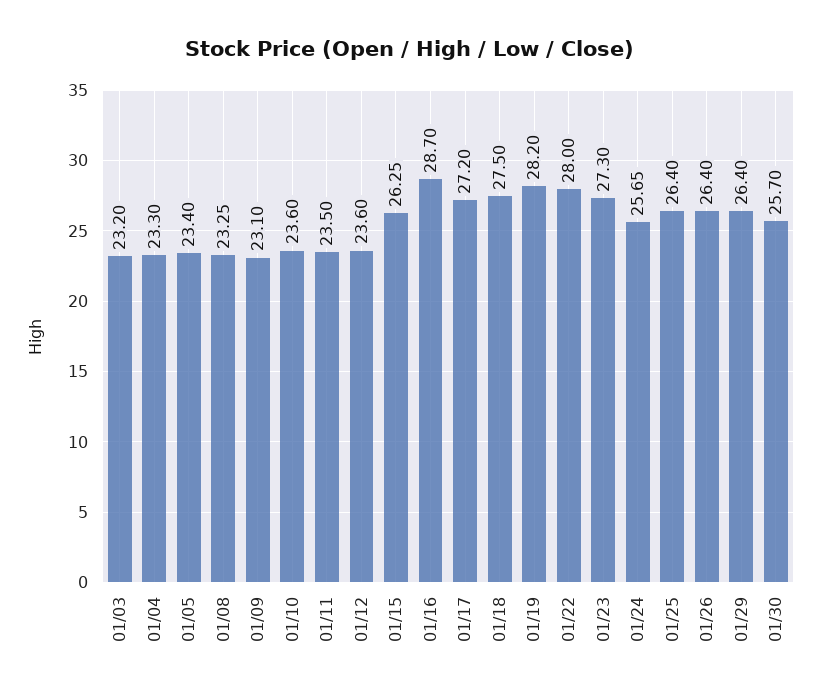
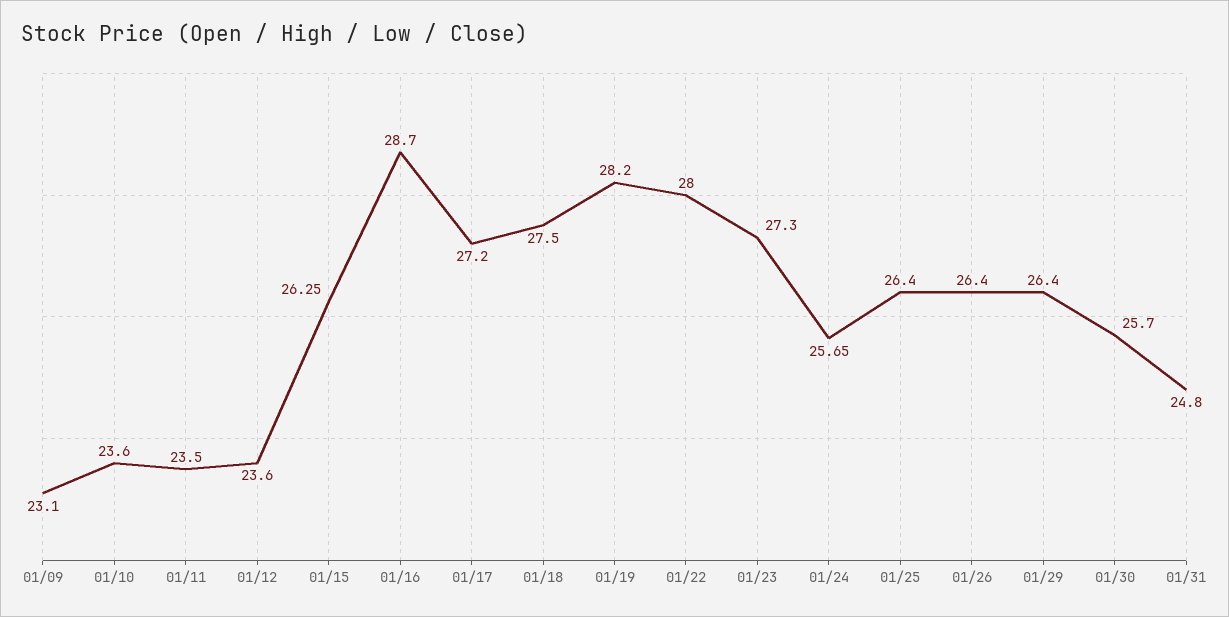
01/03: 23.2 -> none
01/04: 23.3 -> none
01/05: 23.4 -> none
01/08: 23.25 -> none
01/31: none -> 24.8

